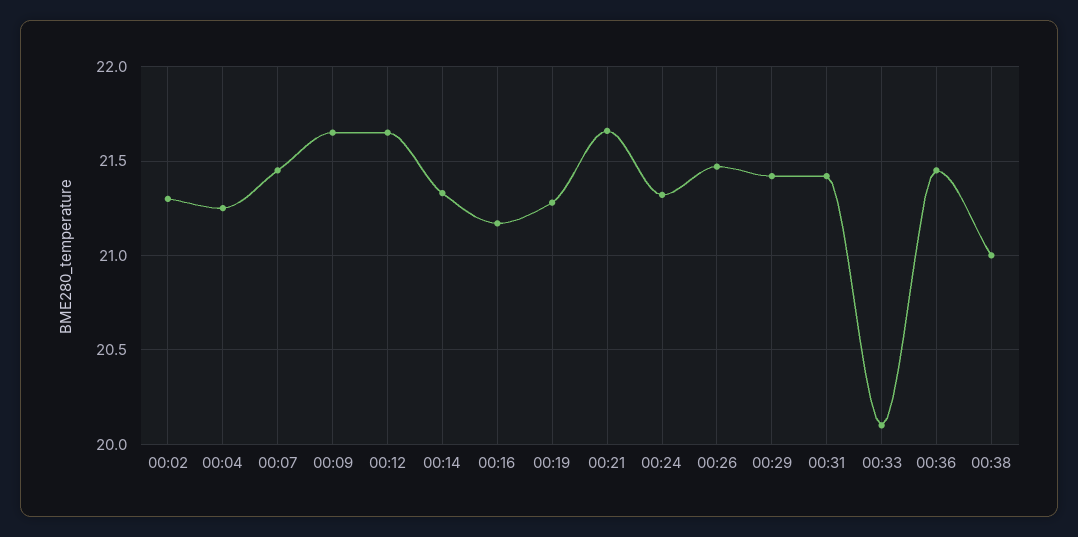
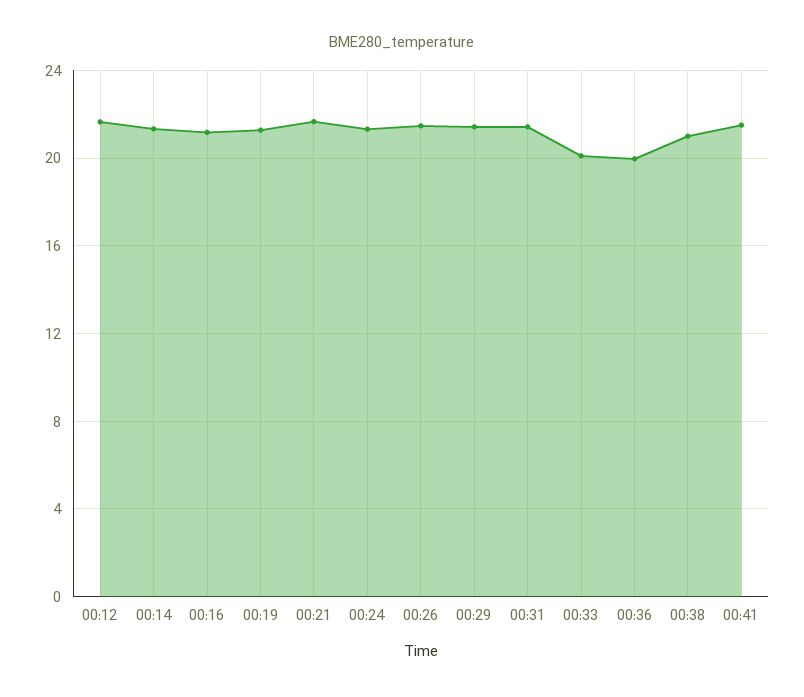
00:02: 21.3 -> none
00:04: 21.25 -> none
00:07: 21.45 -> none
00:09: 21.65 -> none
00:36: 21.45 -> 20
00:41: none -> 21.5

